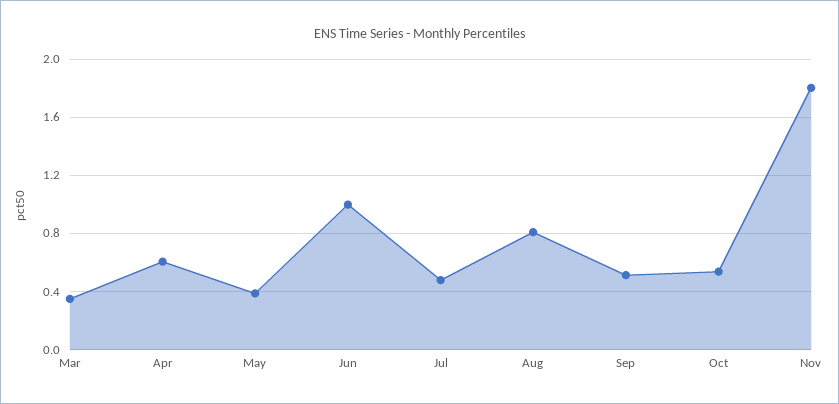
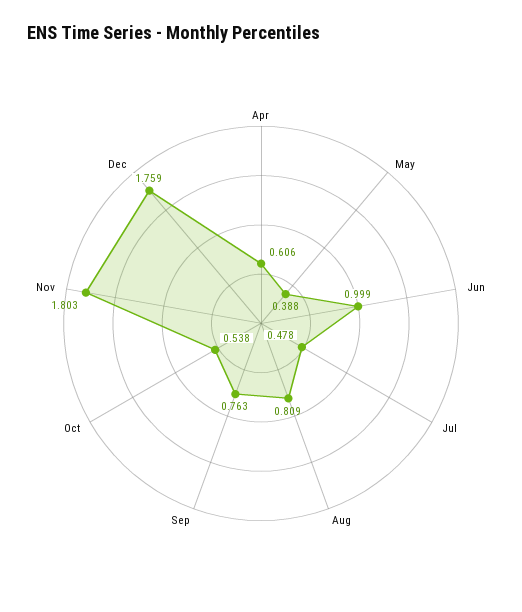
Mar: 0.35 -> none
Sep: 0.5 -> 0.763
Dec: none -> 1.759

